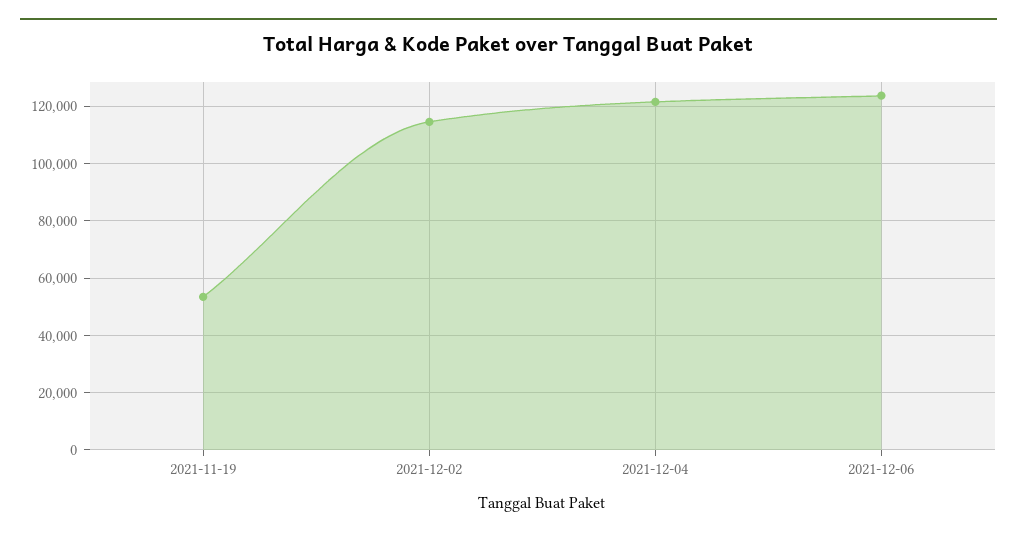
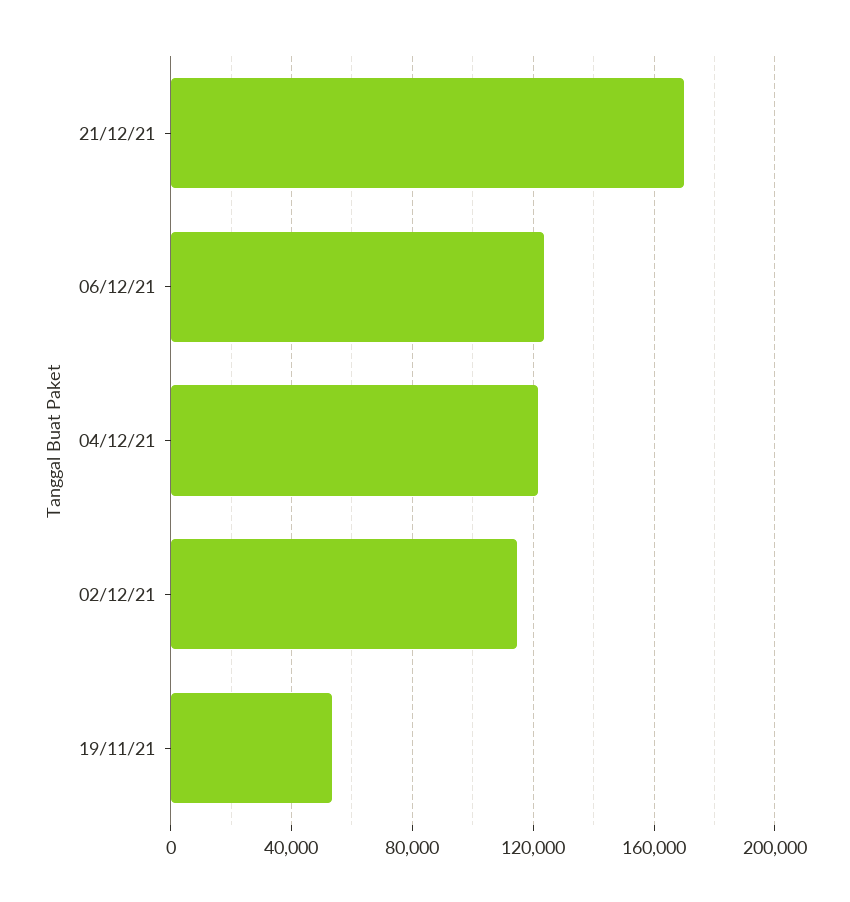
21/12/21: none -> 170000

